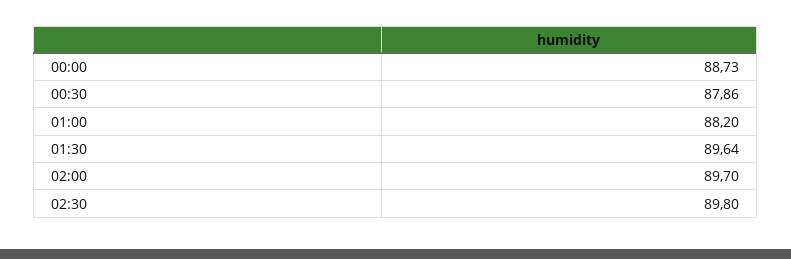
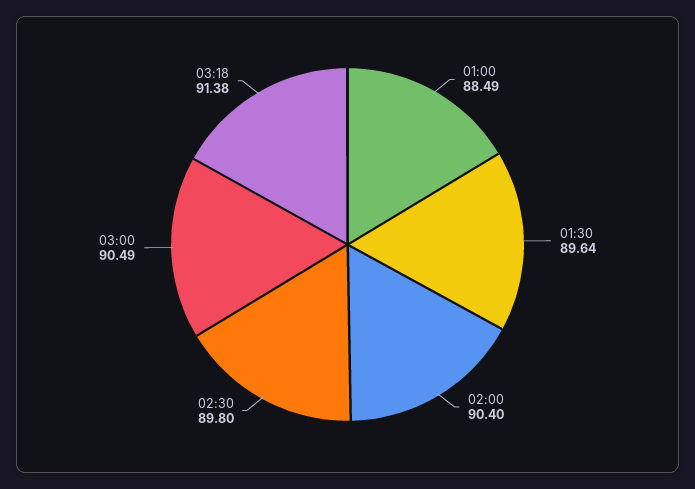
00:00: 88.73 -> none
00:30: 87.86 -> none
01:00: 88.2 -> 88.49
02:00: 89.7 -> 90.4
03:00: none -> 90.49
03:18: none -> 91.38

